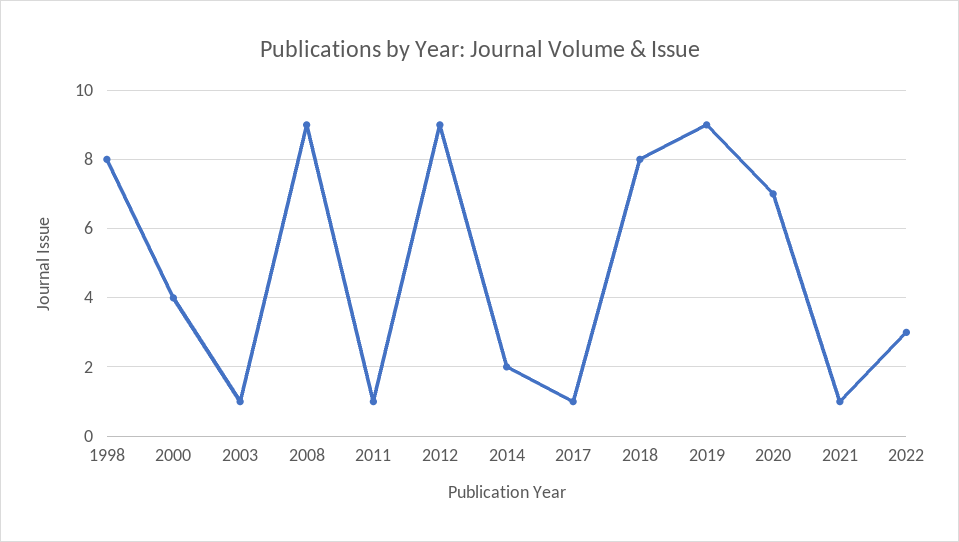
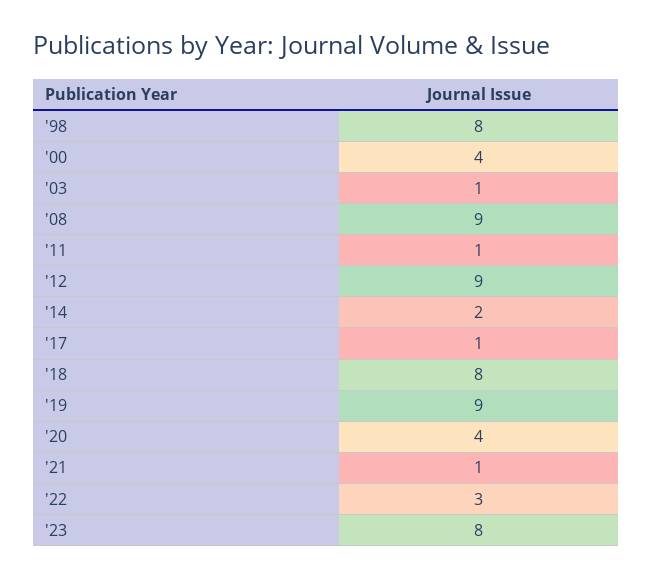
2020: 7 -> 4
'23: none -> 8

